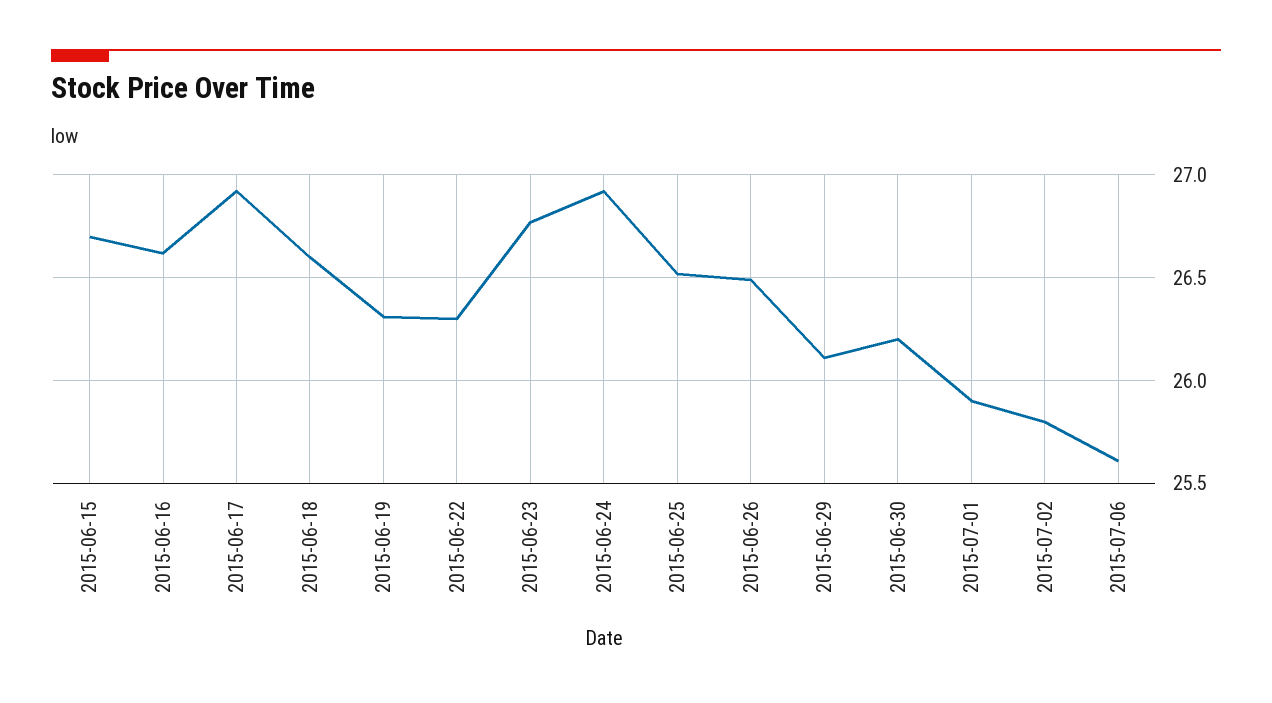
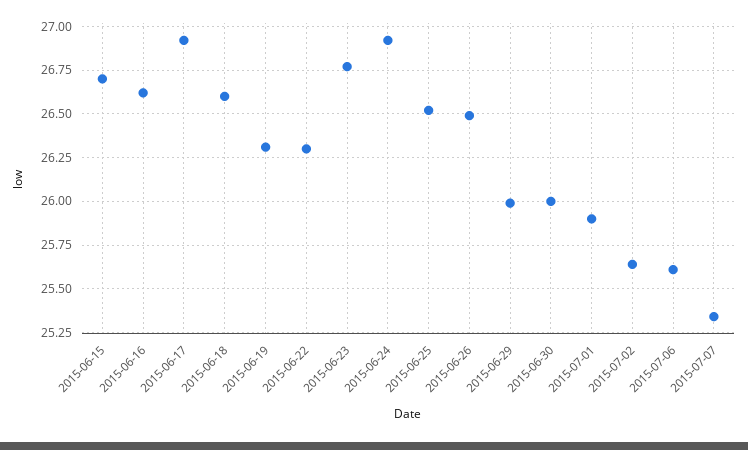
2015-06-29: 26.1 -> 26
2015-06-30: 26.2 -> 26
2015-07-02: 25.8 -> 25.65
2015-07-07: none -> 25.35

